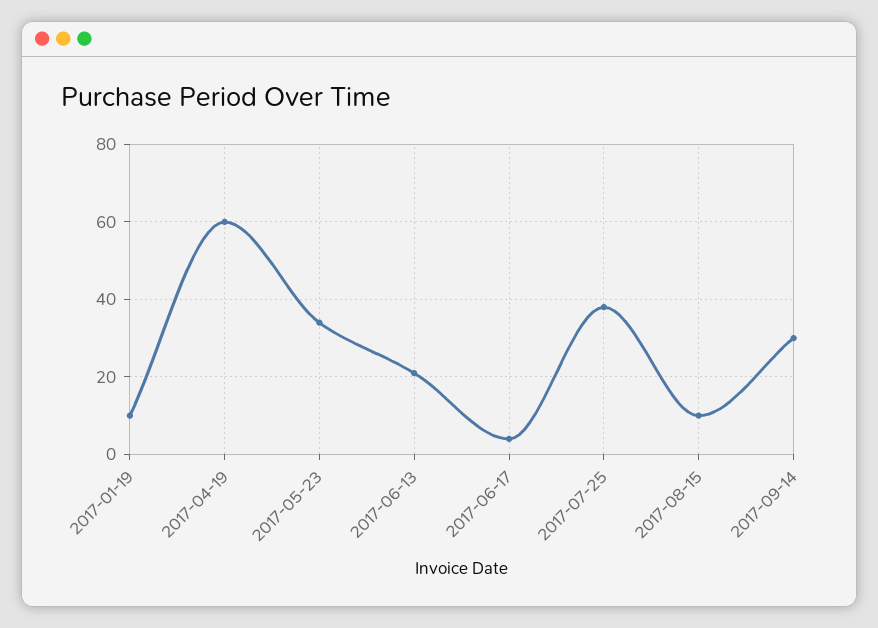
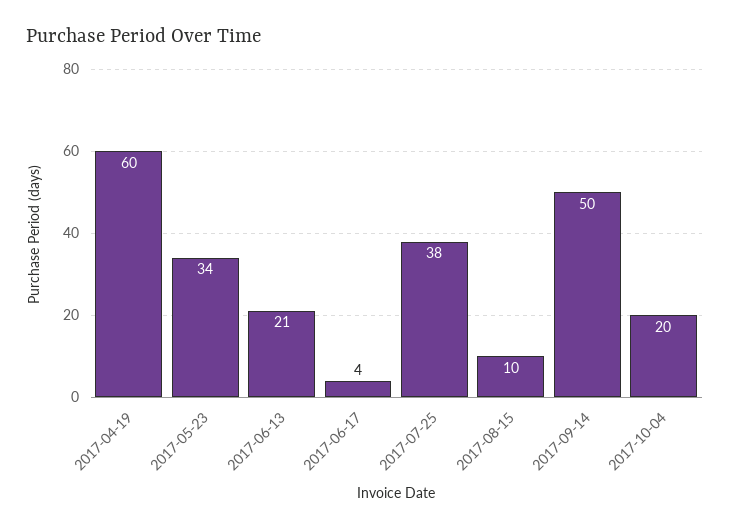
2017-01-19: 10 -> none
2017-09-14: 30 -> 50
2017-10-04: none -> 20

